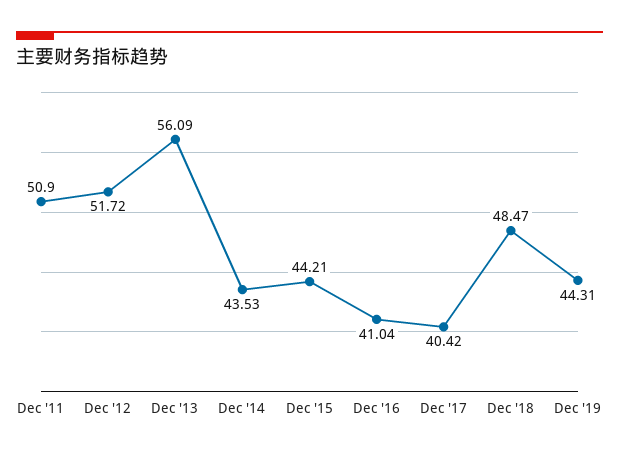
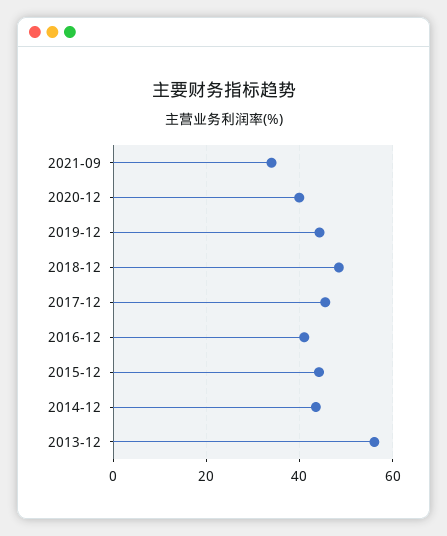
Dec '11: 50.9 -> none
Dec '12: 51.72 -> none
Dec '17: 40.42 -> 46
2021-09: none -> 34
2020-12: none -> 40

